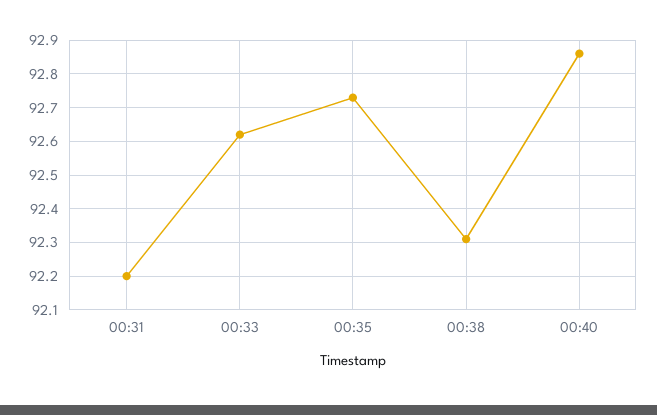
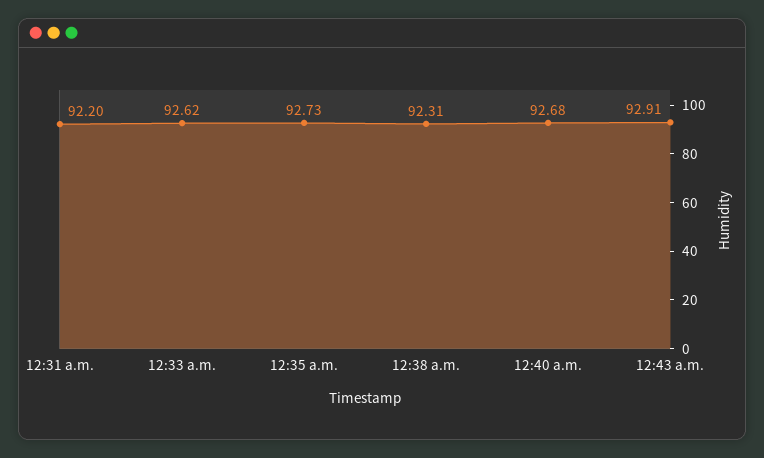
00:40: 92.85 -> 92.68
12:43 a.m.: none -> 92.91

